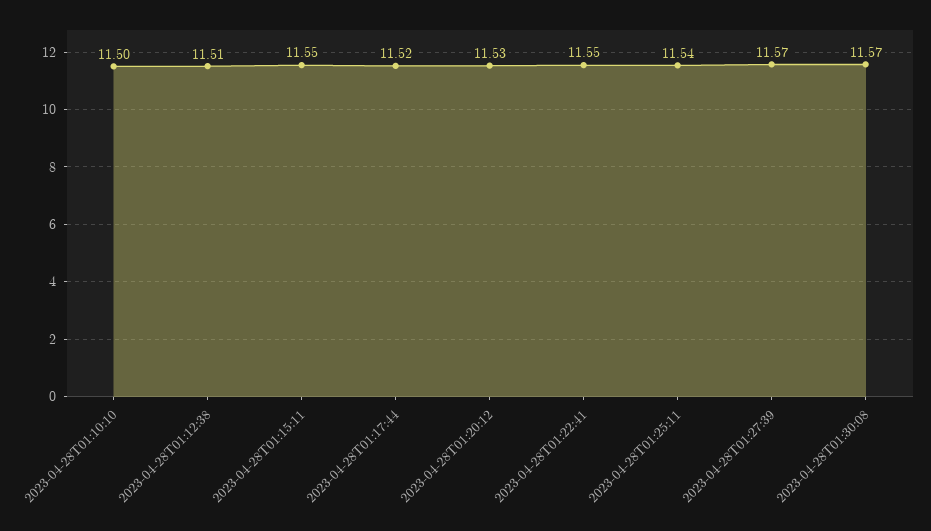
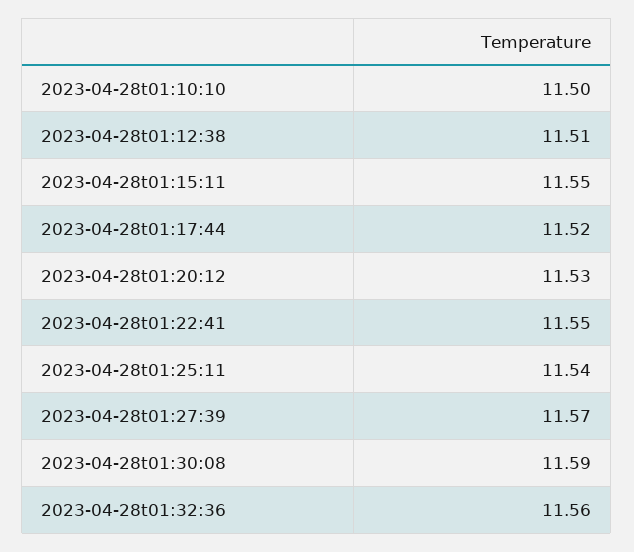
2023-04-28T01:30:08: 11.57 -> 11.59
2023-04-28t01:32:36: none -> 11.56

